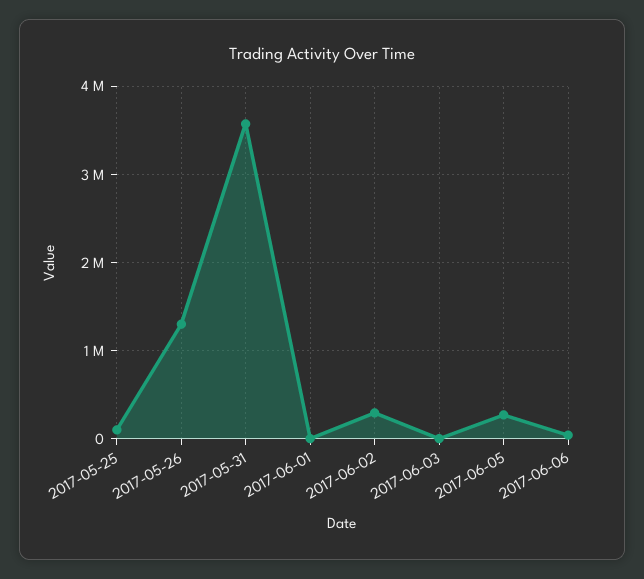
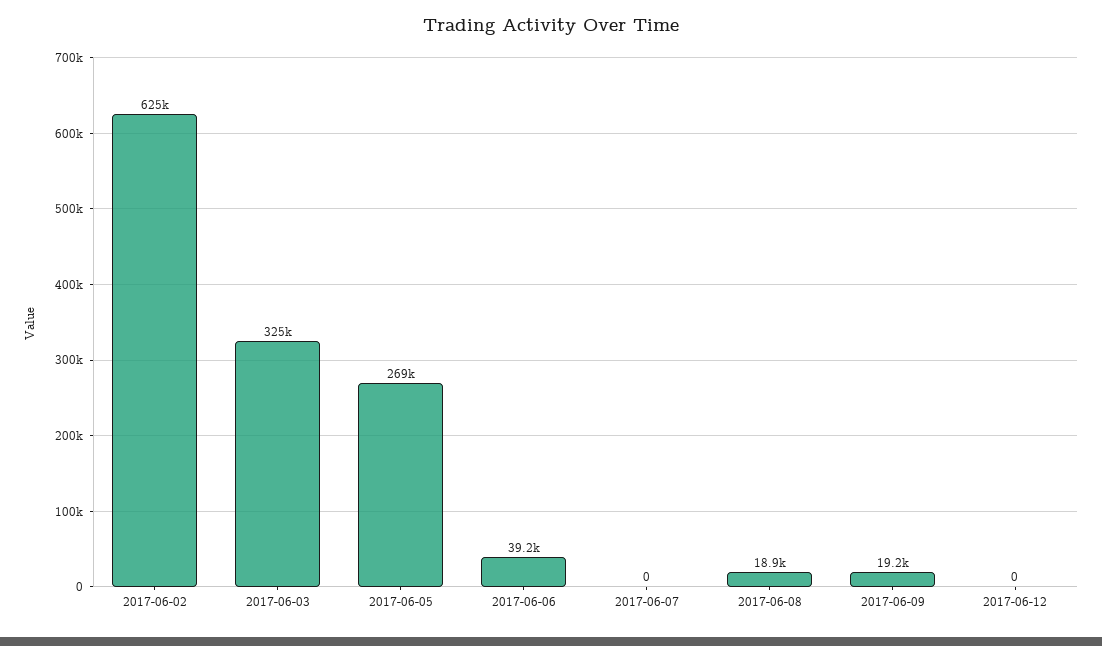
2017-05-25: 100000 -> none
2017-05-26: 1300000 -> none
2017-05-31: 3600000 -> none
2017-06-01: 0 -> none
2017-06-02: 300000 -> 625000
2017-06-03: 0 -> 325000
2017-06-07: none -> 0
2017-06-08: none -> 18900
2017-06-09: none -> 19200
2017-06-12: none -> 0

